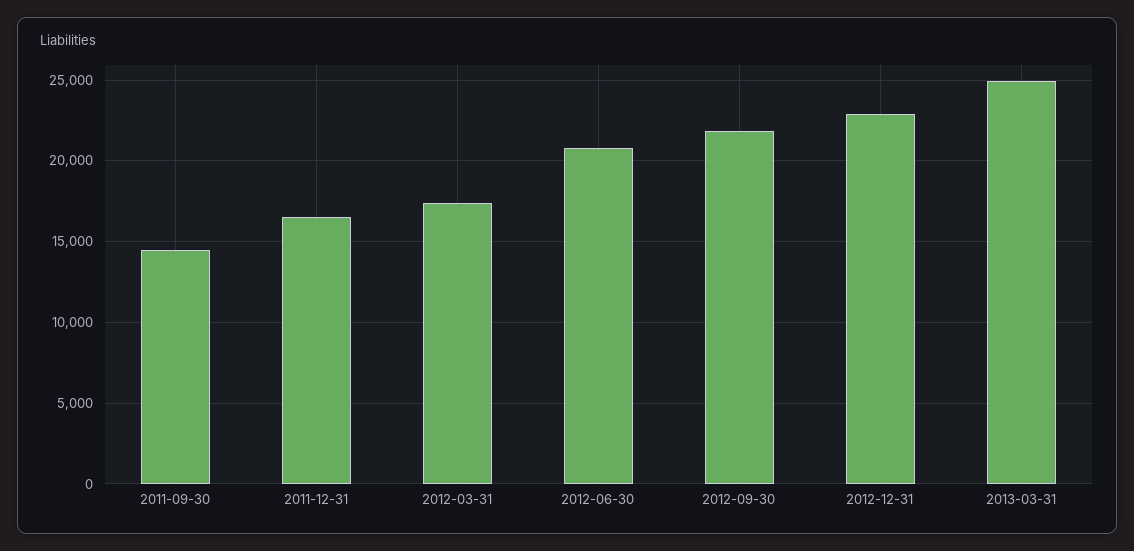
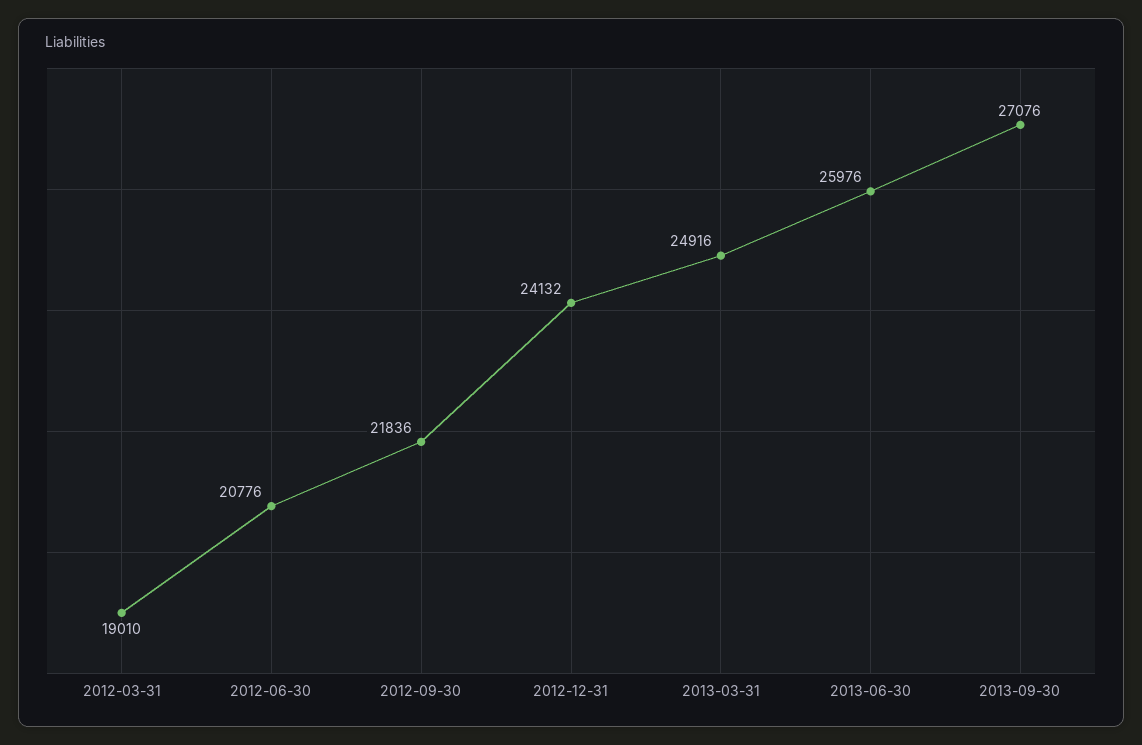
2011-09-30: 14500 -> none
2011-12-31: 16500 -> none
2012-03-31: 17500 -> 19010
2012-12-31: 23000 -> 24132
2013-06-30: none -> 25976
2013-09-30: none -> 27076

